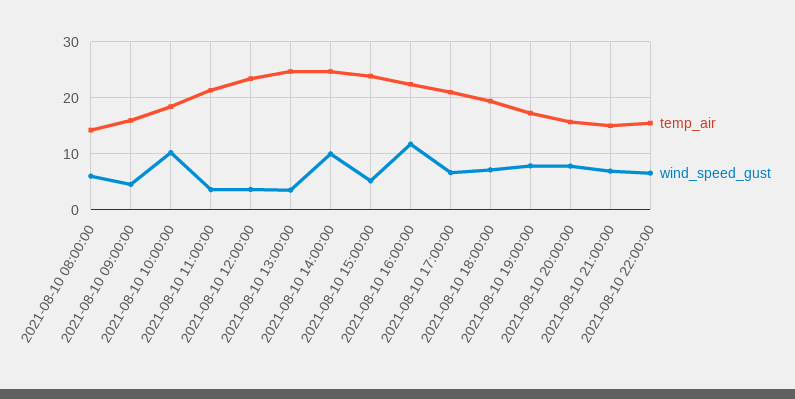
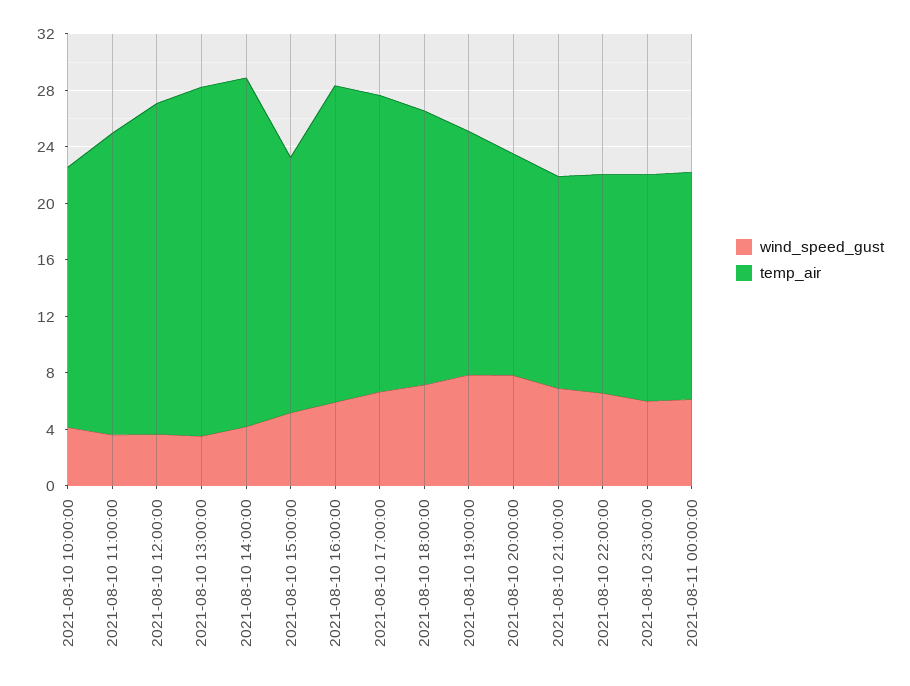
temp_air, 2021-08-10 08:00:00: 14 -> none
wind_speed_gust, 2021-08-10 08:00:00: 6 -> none
temp_air, 2021-08-10 09:00:00: 16 -> none
wind_speed_gust, 2021-08-10 09:00:00: 4 -> none
wind_speed_gust, 2021-08-10 10:00:00: 10 -> 4
wind_speed_gust, 2021-08-10 14:00:00: 10 -> 4
temp_air, 2021-08-10 15:00:00: 24 -> 18
wind_speed_gust, 2021-08-10 16:00:00: 12 -> 6
wind_speed_gust, 2021-08-10 23:00:00: none -> 6
temp_air, 2021-08-10 23:00:00: none -> 16
wind_speed_gust, 2021-08-11 00:00:00: none -> 6
temp_air, 2021-08-11 00:00:00: none -> 16

